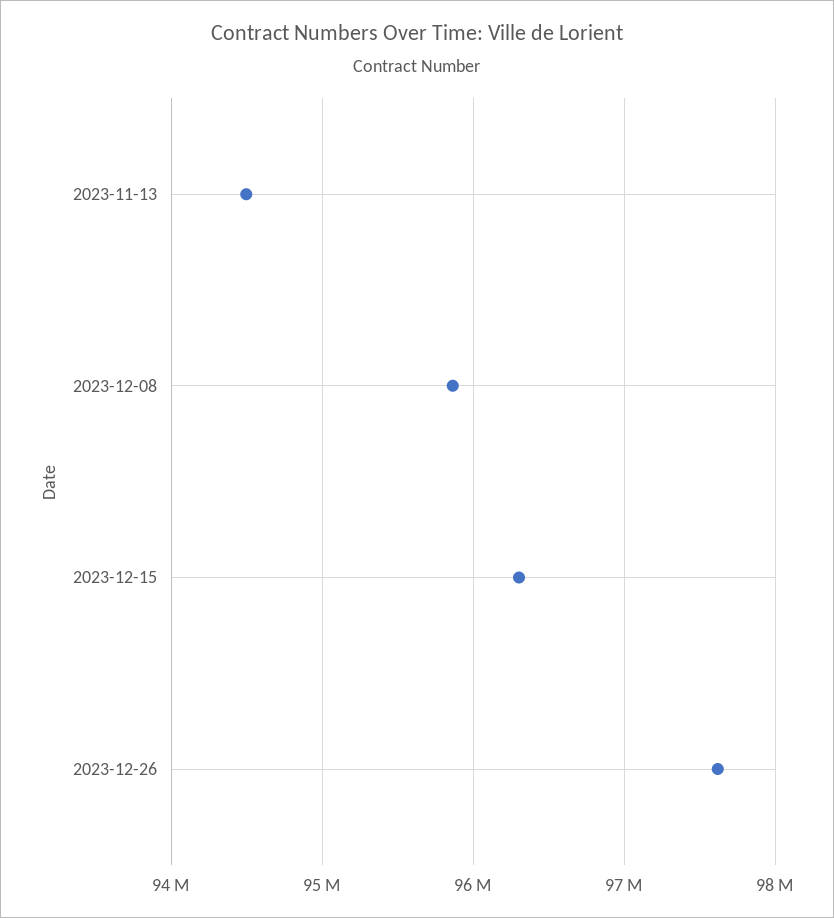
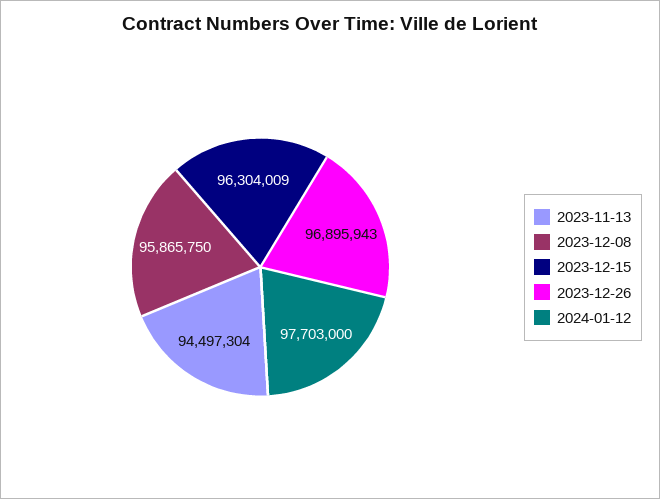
2023-12-26: 97600000 -> 96895943
2024-01-12: none -> 97703000

